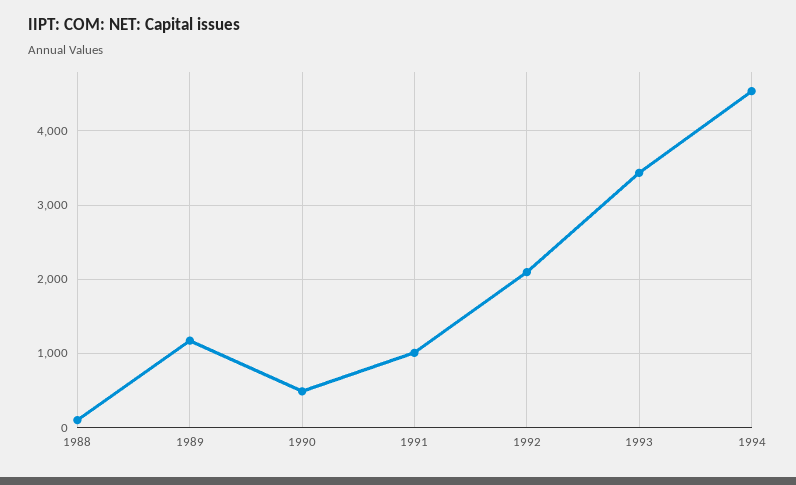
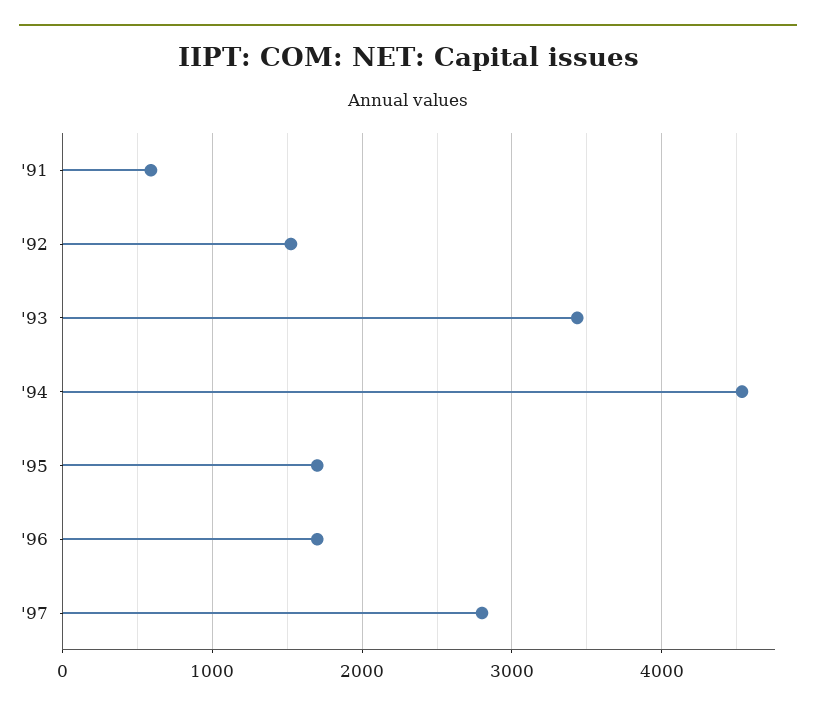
1988: 100 -> none
1989: 1200 -> none
1990: 500 -> none
1991: 1000 -> 600
1992: 2100 -> 1500
'95: none -> 1700
'96: none -> 1700
'97: none -> 2800

